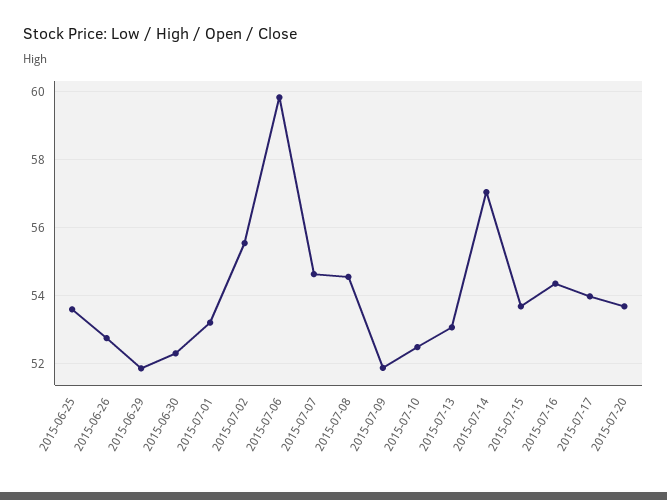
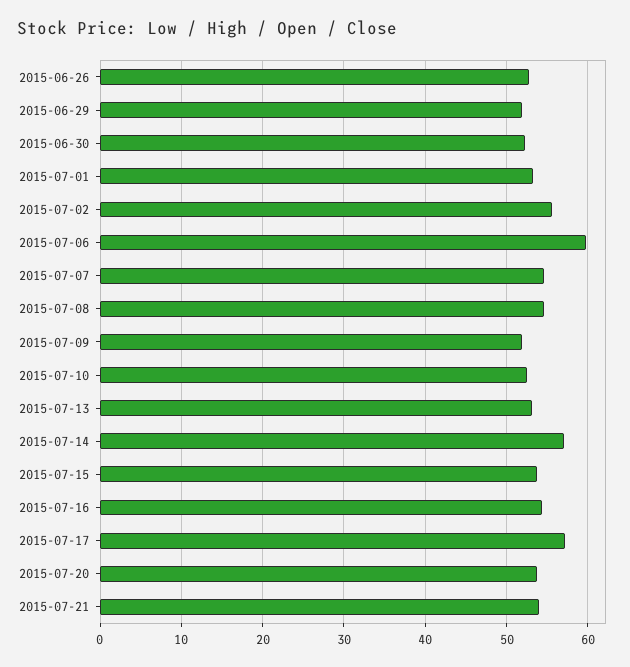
2015-06-25: 53.6 -> none
2015-07-17: 54 -> 57
2015-07-21: none -> 54

